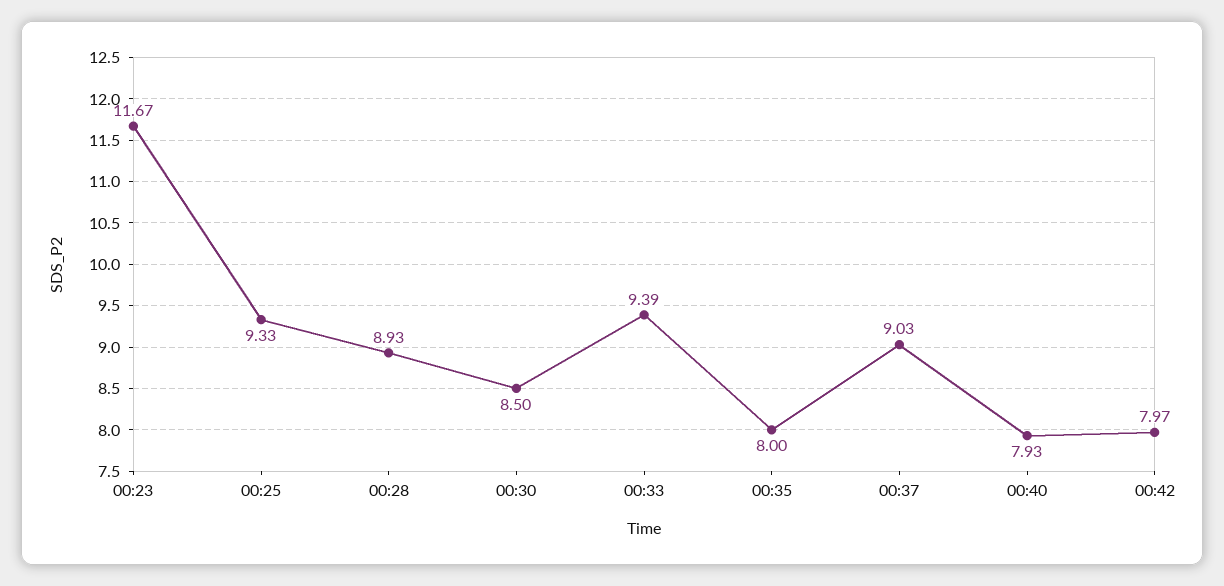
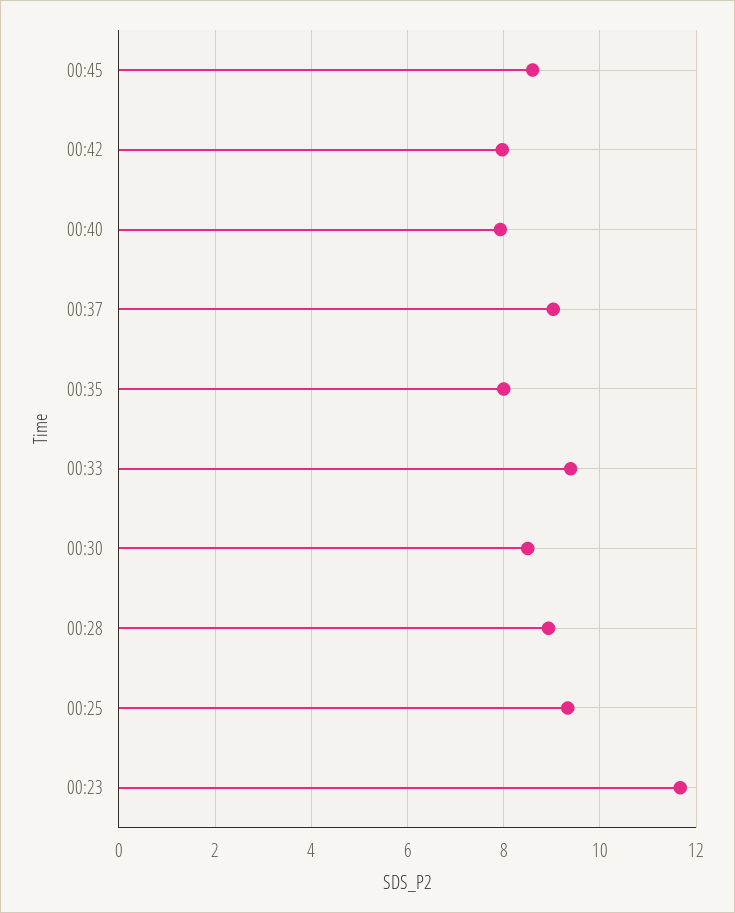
00:45: none -> 8.6

